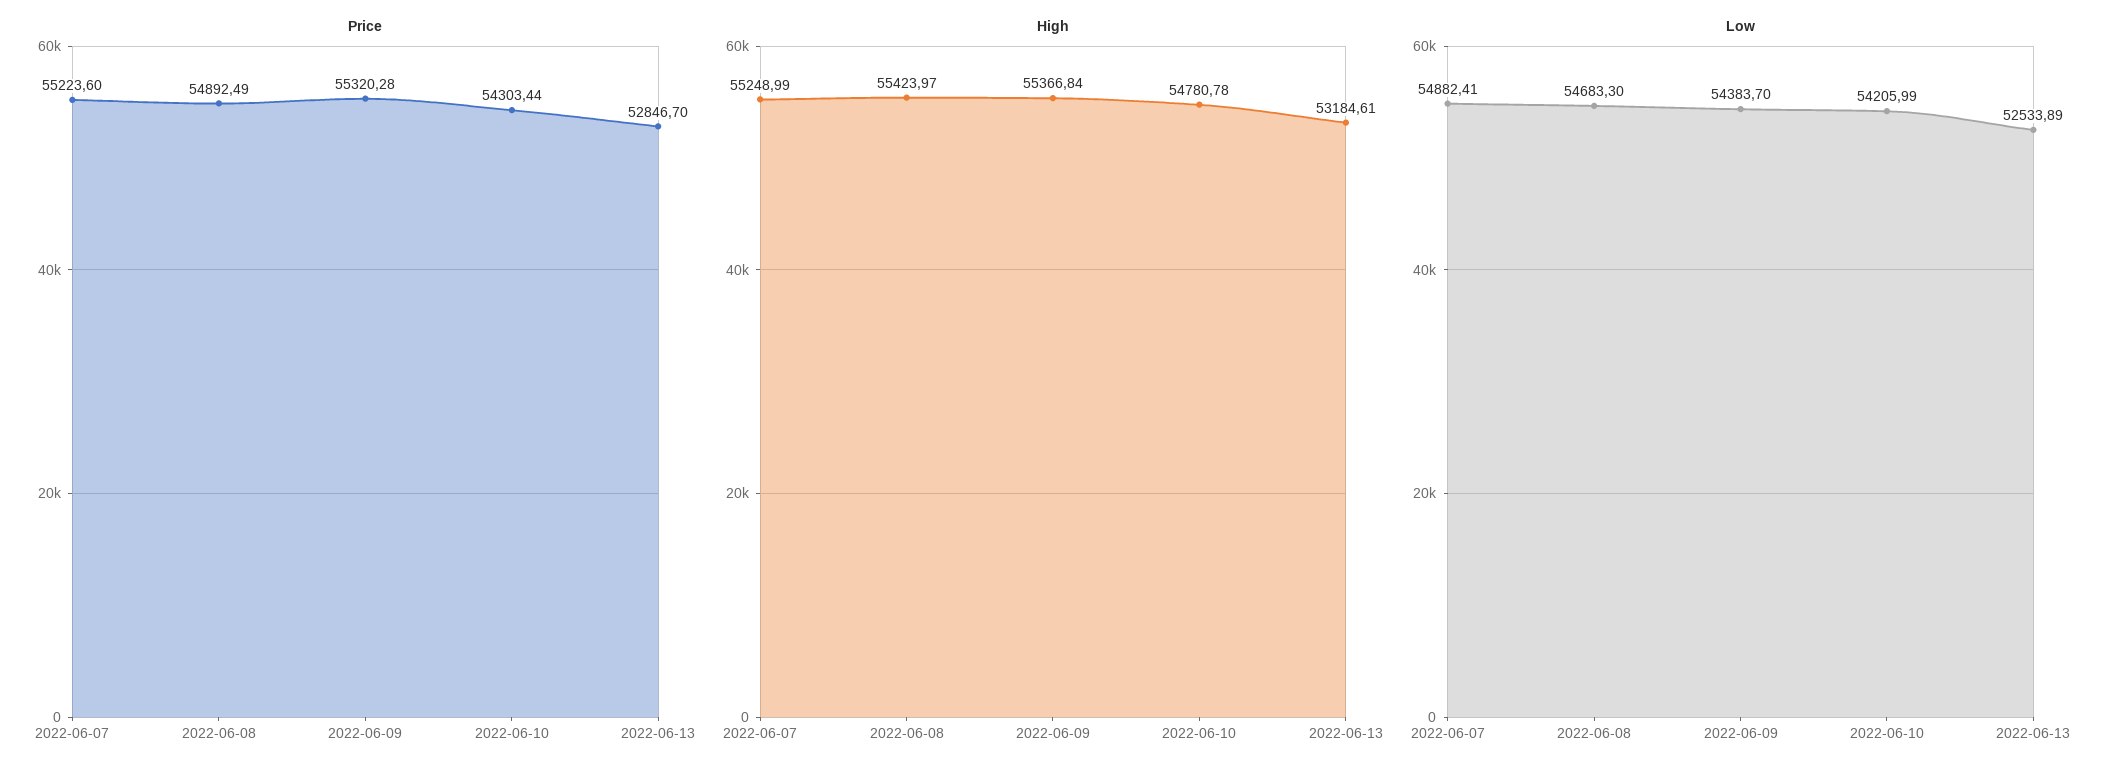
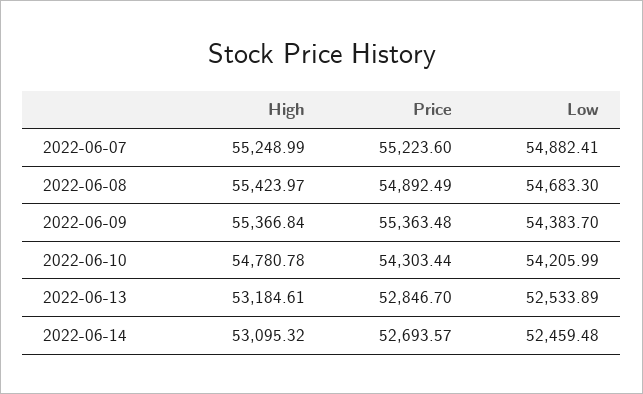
Price, 2022-06-09: 55320.28 -> 55363.48
High, 2022-06-14: none -> 53095.32
Price, 2022-06-14: none -> 52693.57
Low, 2022-06-14: none -> 52459.48

